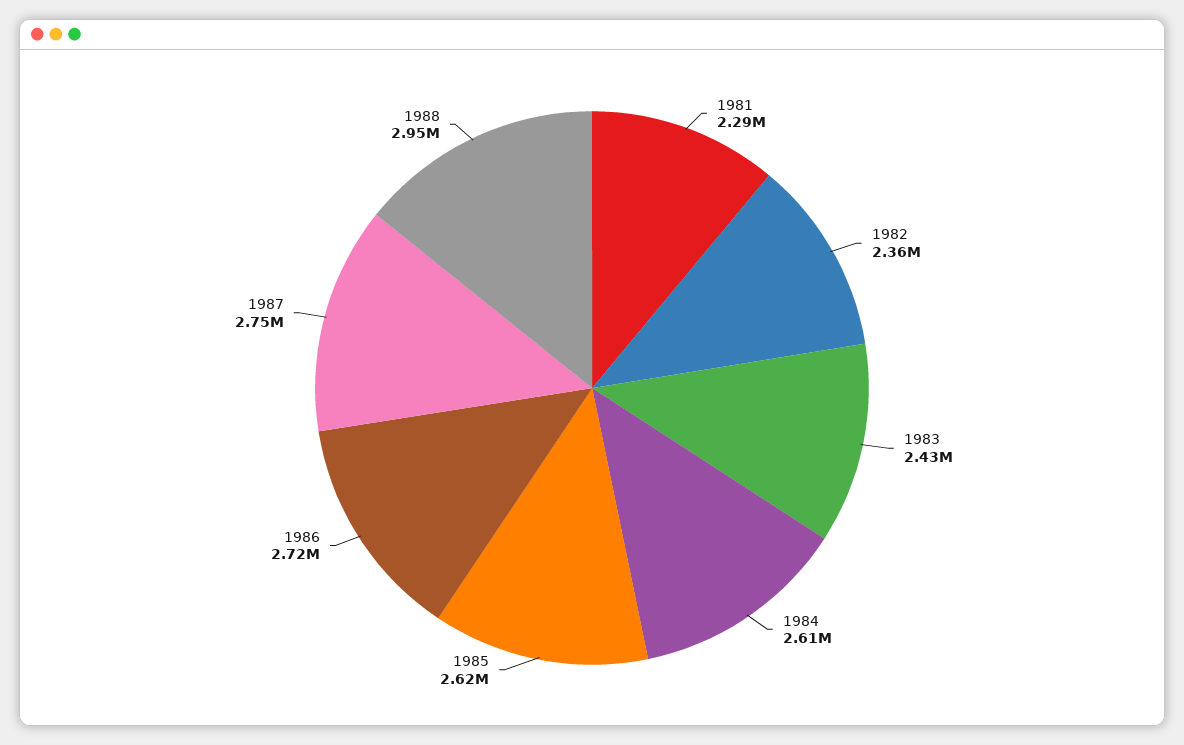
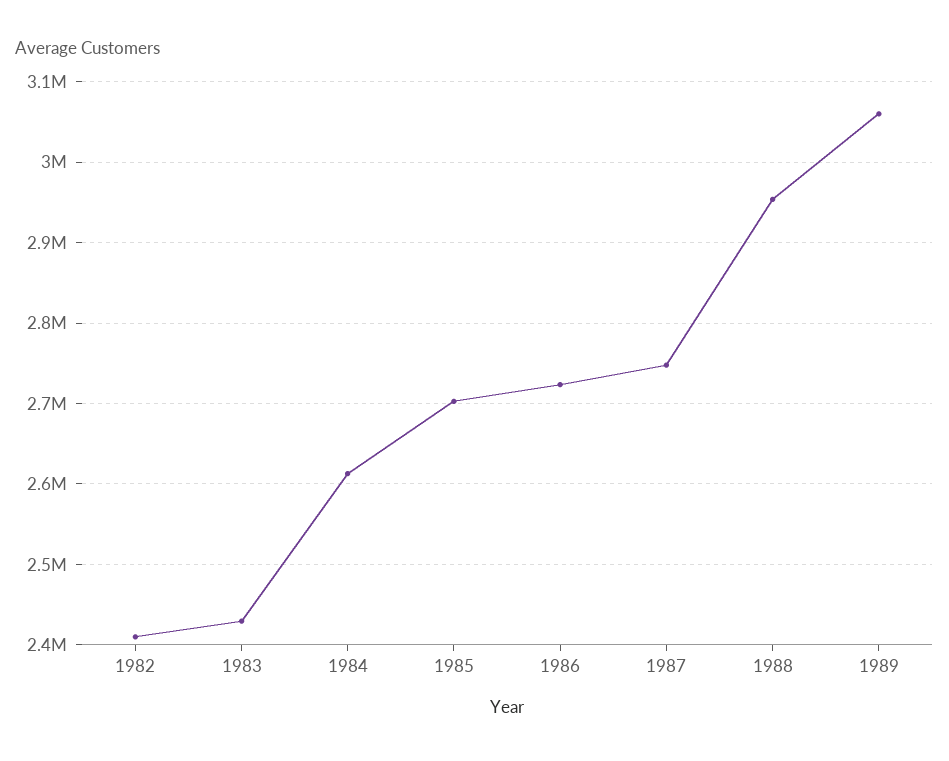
1981: 2290000 -> none
1982: 2360000 -> 2410000
1985: 2620000 -> 2700000
1989: none -> 3060000

